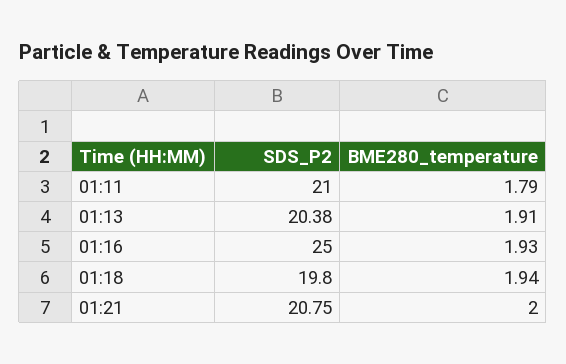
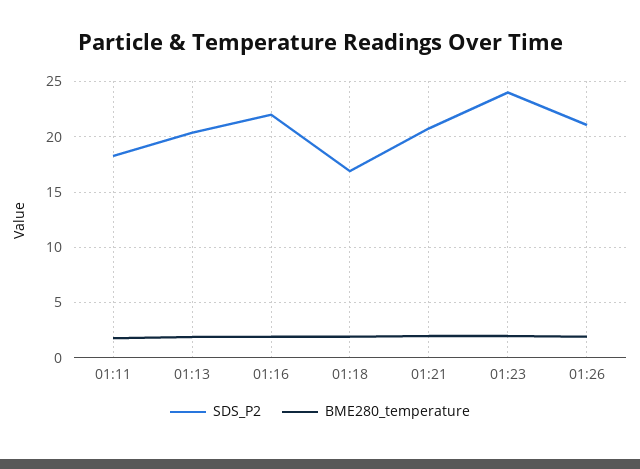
SDS_P2, 01:11: 21 -> 18
SDS_P2, 01:16: 25 -> 22
SDS_P2, 01:18: 19.8 -> 17
SDS_P2, 01:23: none -> 24
BME280_temperature, 01:23: none -> 2
SDS_P2, 01:26: none -> 21
BME280_temperature, 01:26: none -> 2

